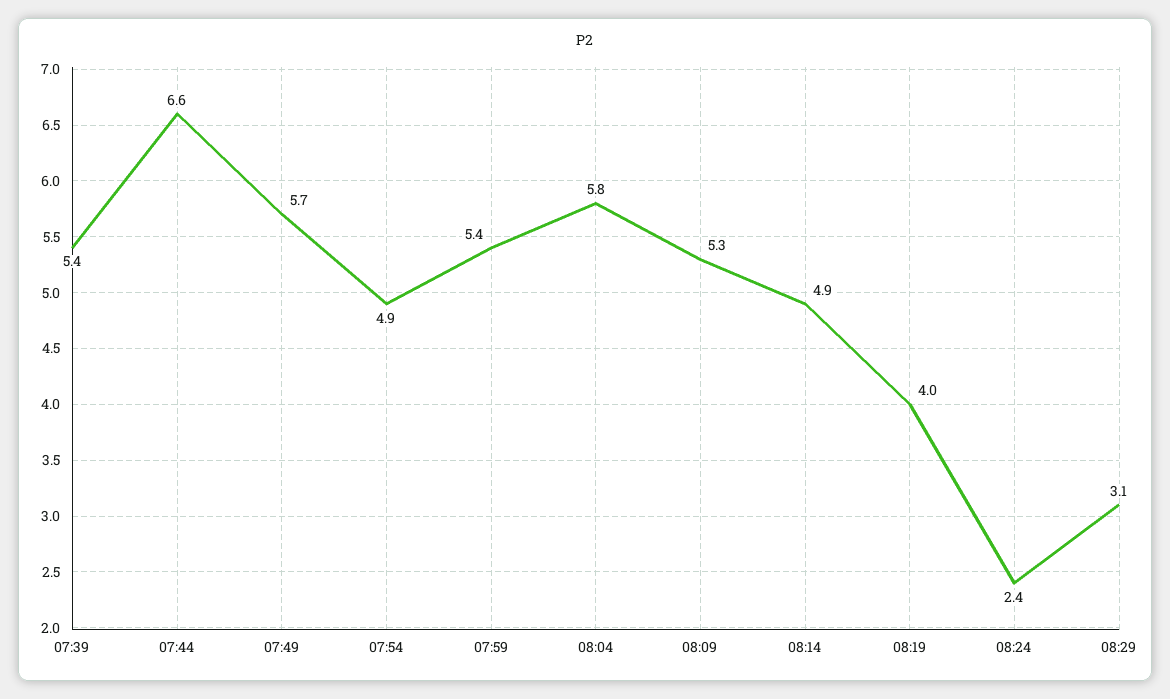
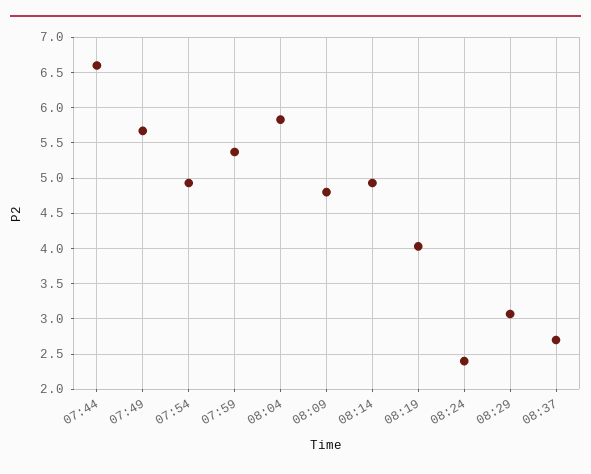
07:39: 5.4 -> none
08:09: 5.3 -> 4.8
08:37: none -> 2.7

